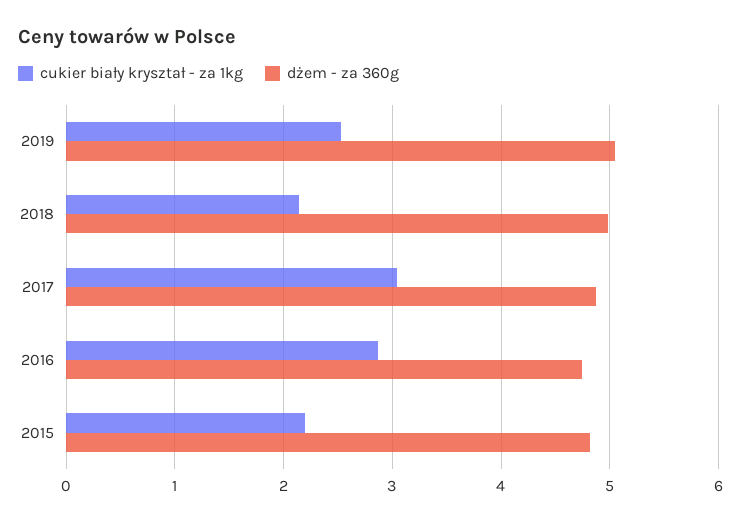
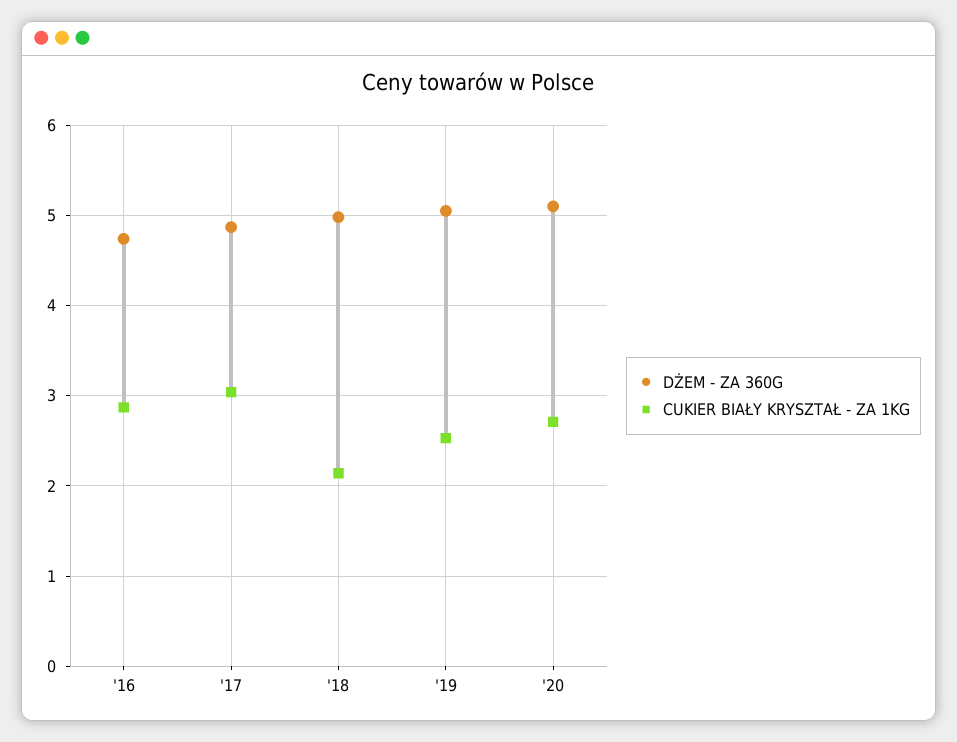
cukier biały kryształ - za 1kg, 2015: 2.2 -> none
dżem - za 360g, 2015: 4.8 -> none
dżem - za 360g, '20: none -> 5.1
cukier biały kryształ - za 1kg, '20: none -> 2.7

